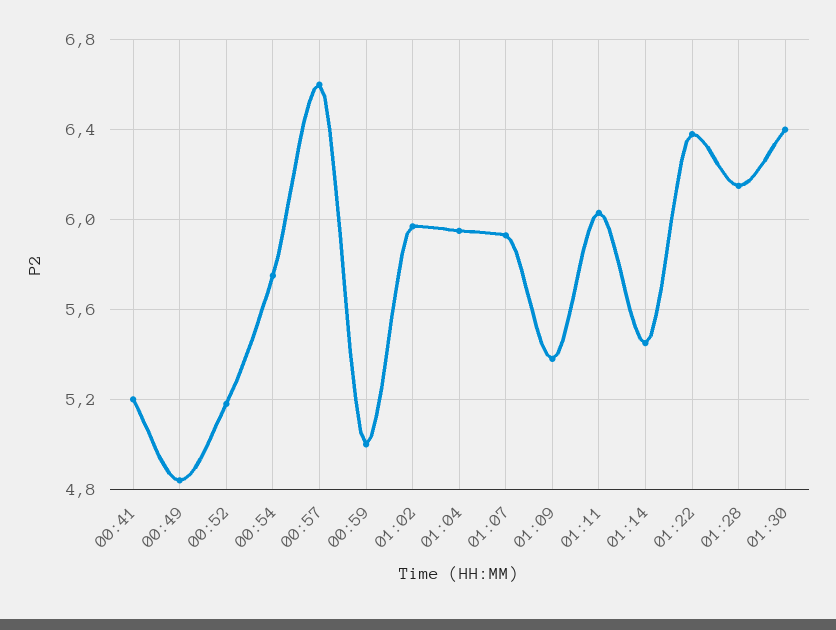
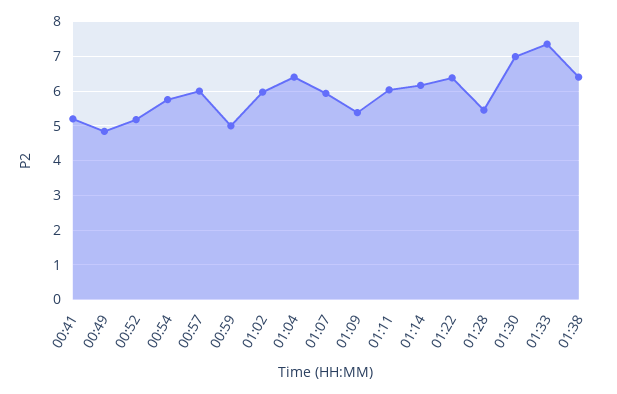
00:57: 6.6 -> 6
01:04: 5.95 -> 6.4
01:14: 5.45 -> 6.2
01:28: 6.15 -> 5.4
01:30: 6.4 -> 7
01:33: none -> 7.4
01:38: none -> 6.4

